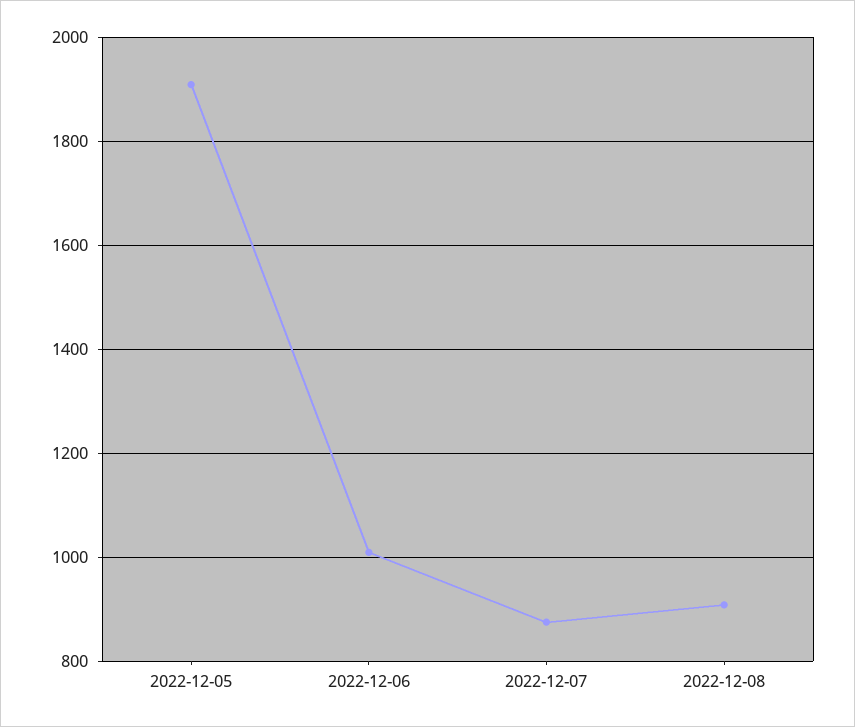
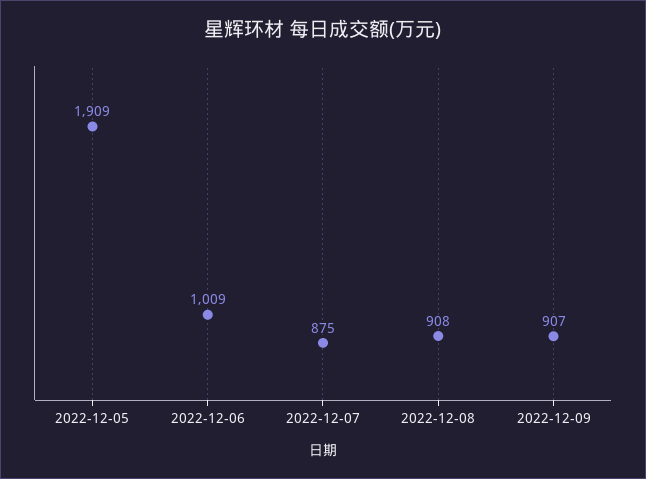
2022-12-09: none -> 907

